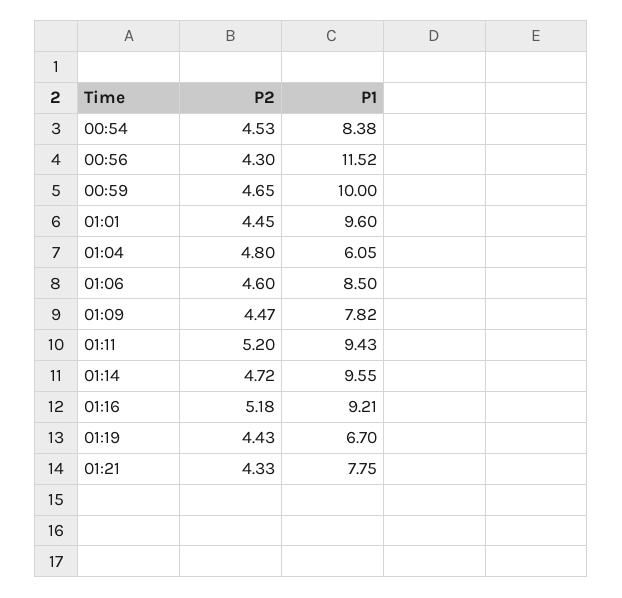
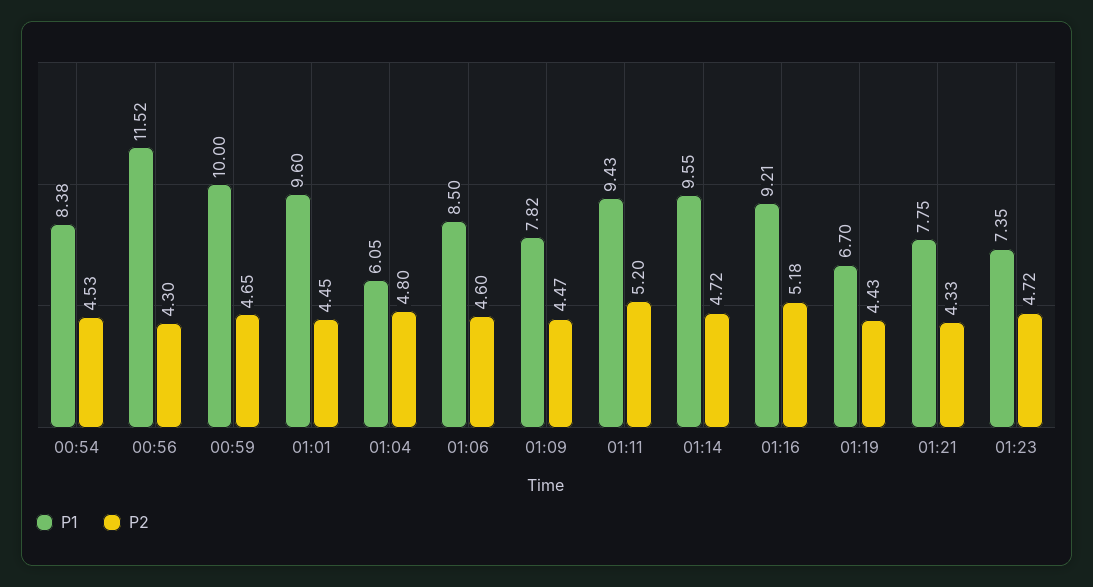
P1, 01:23: none -> 7.35
P2, 01:23: none -> 4.72

